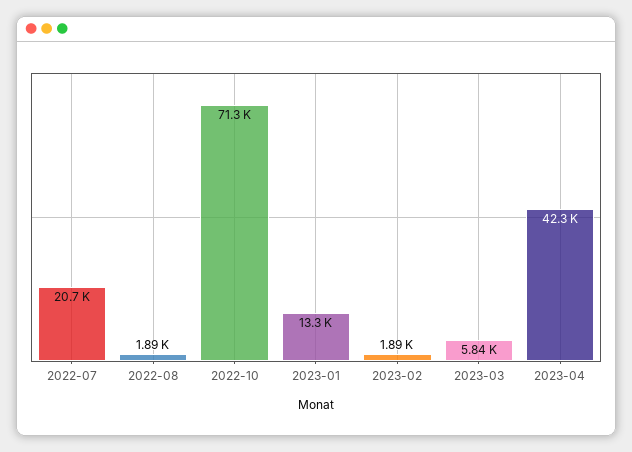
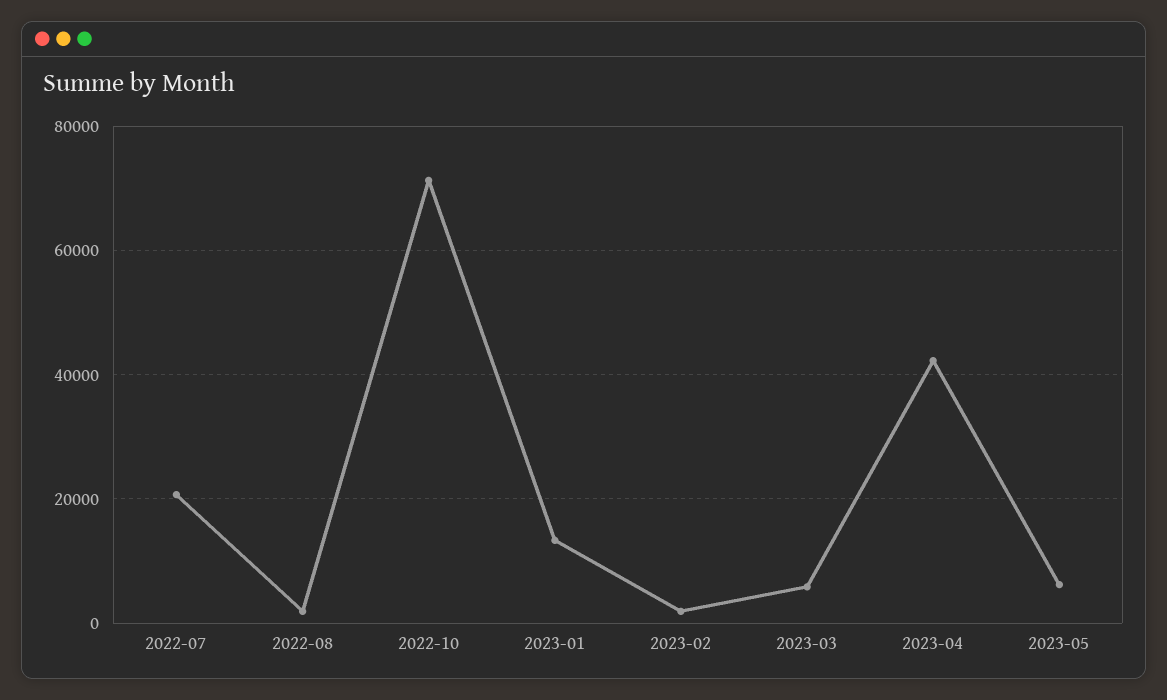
2023-05: none -> 6000

